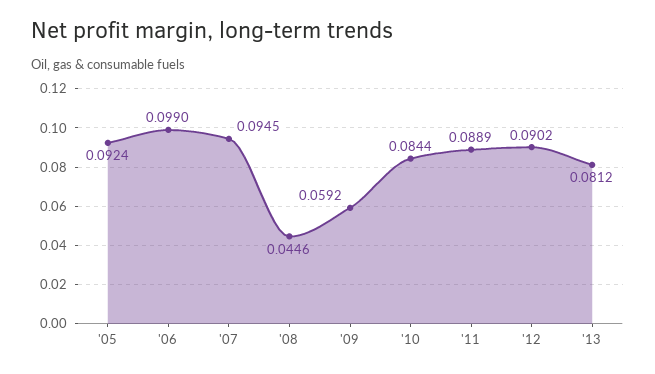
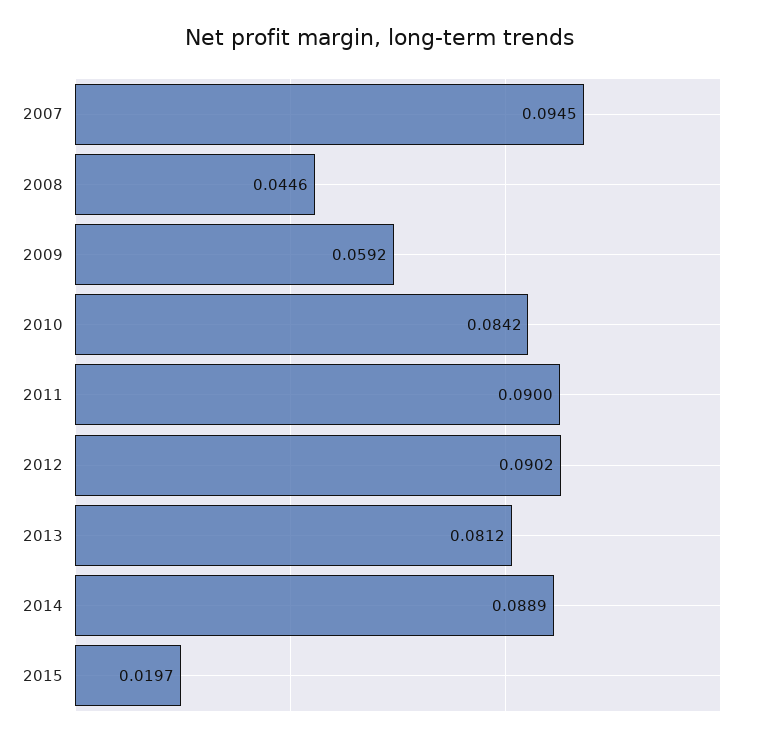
'05: 0.0924 -> none
'06: 0.099 -> none
'10: 0.0844 -> 0.0842
'11: 0.0889 -> 0.09
2014: none -> 0.0889
2015: none -> 0.0197

